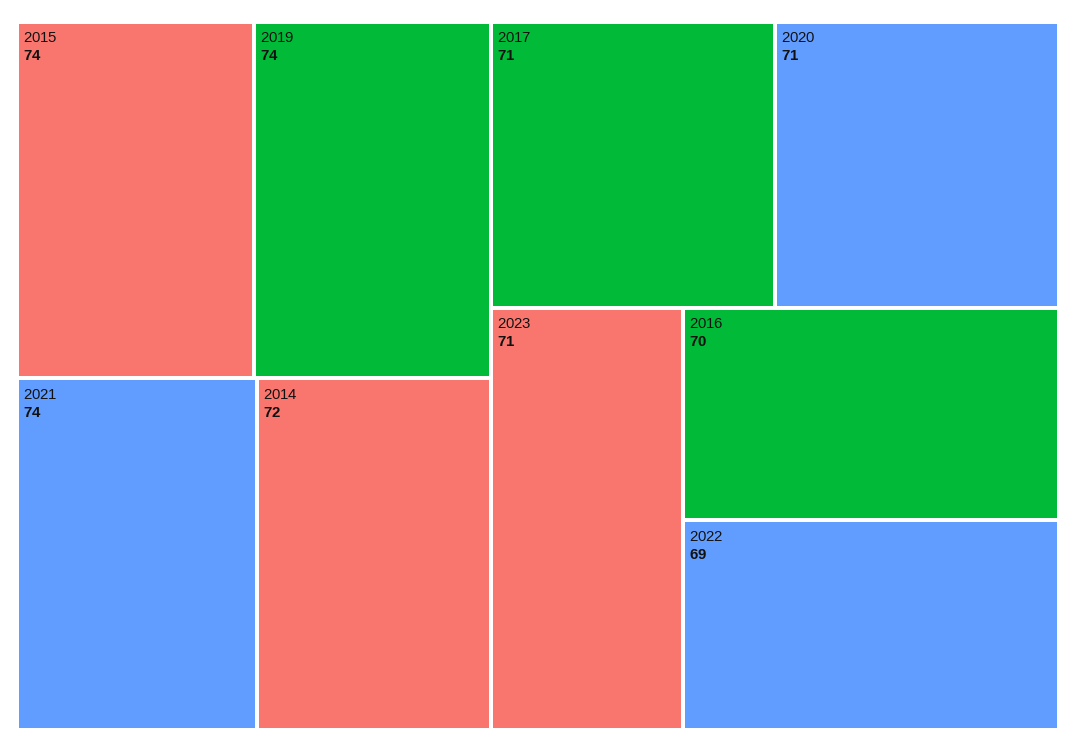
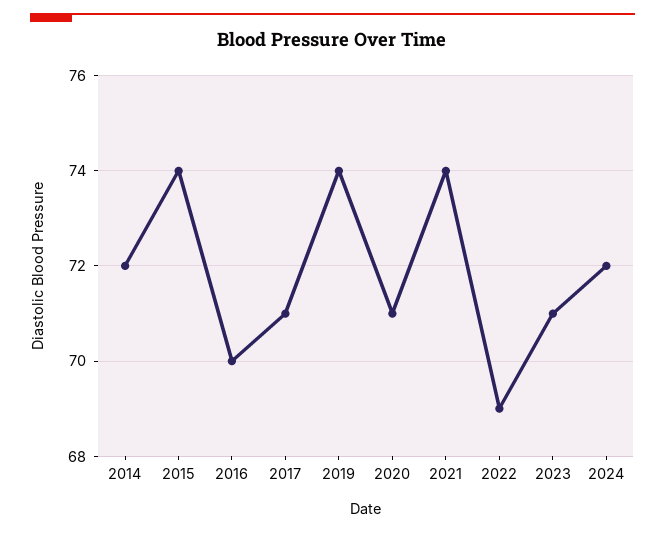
2024: none -> 72

